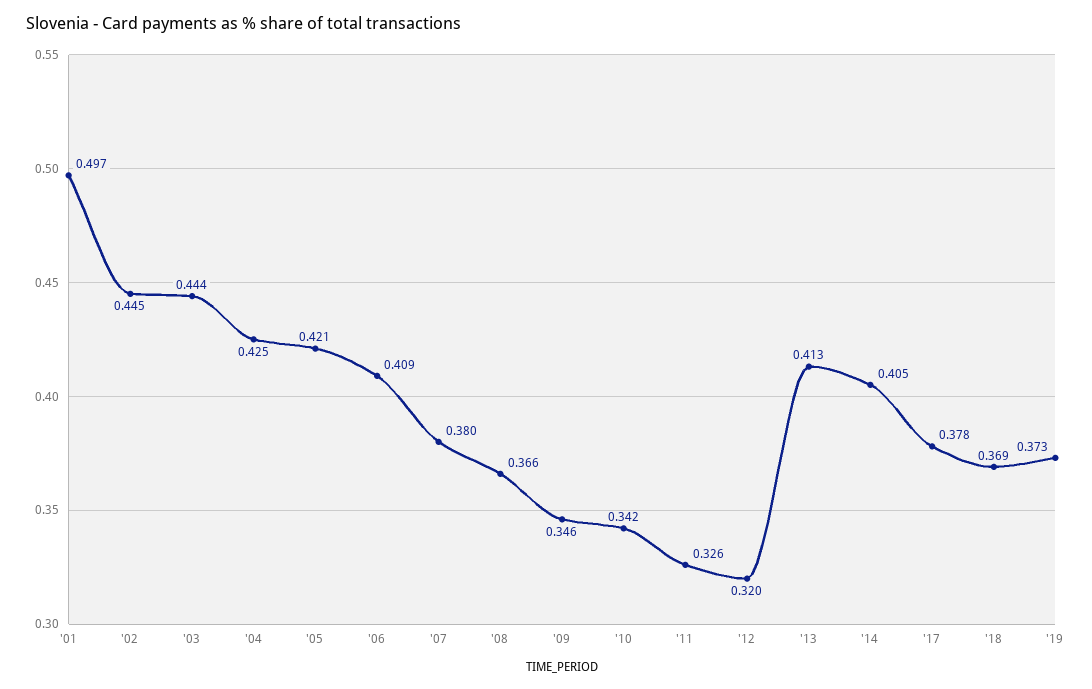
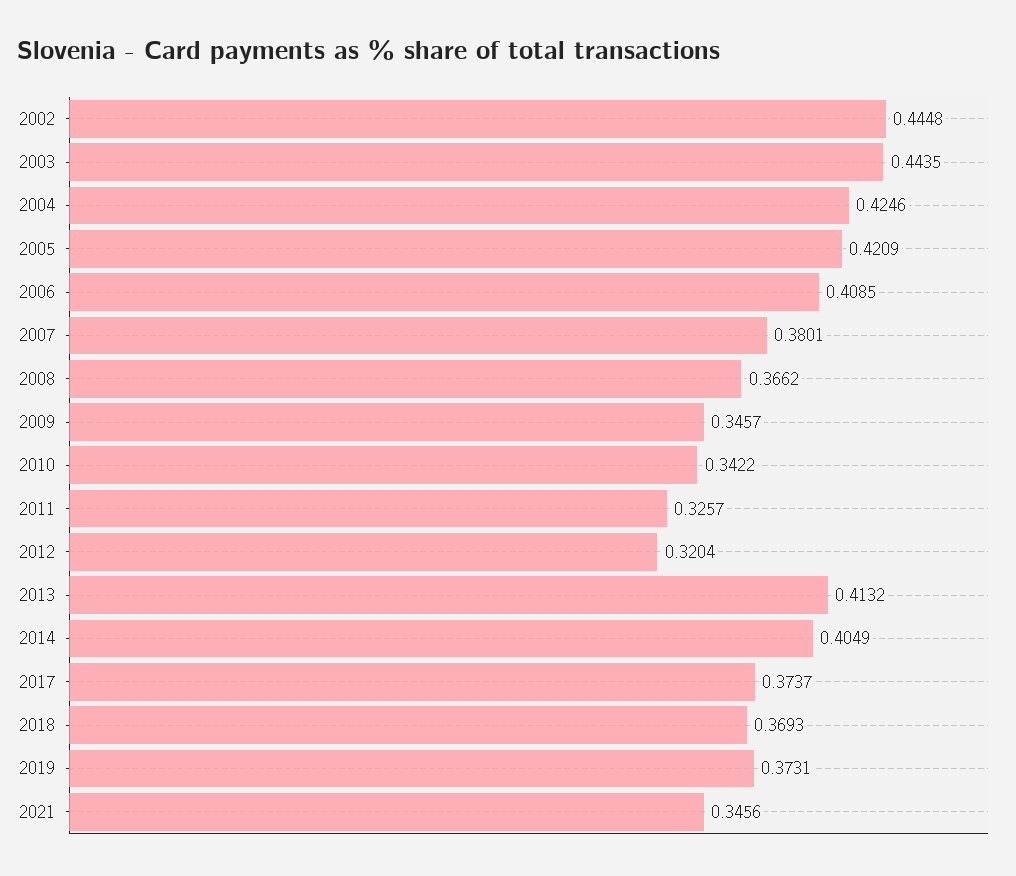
'01: 0.497 -> none
'17: 0.378 -> 0.3737
2021: none -> 0.3456

